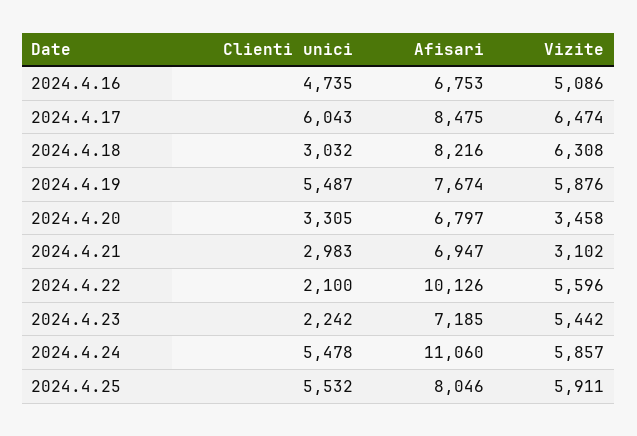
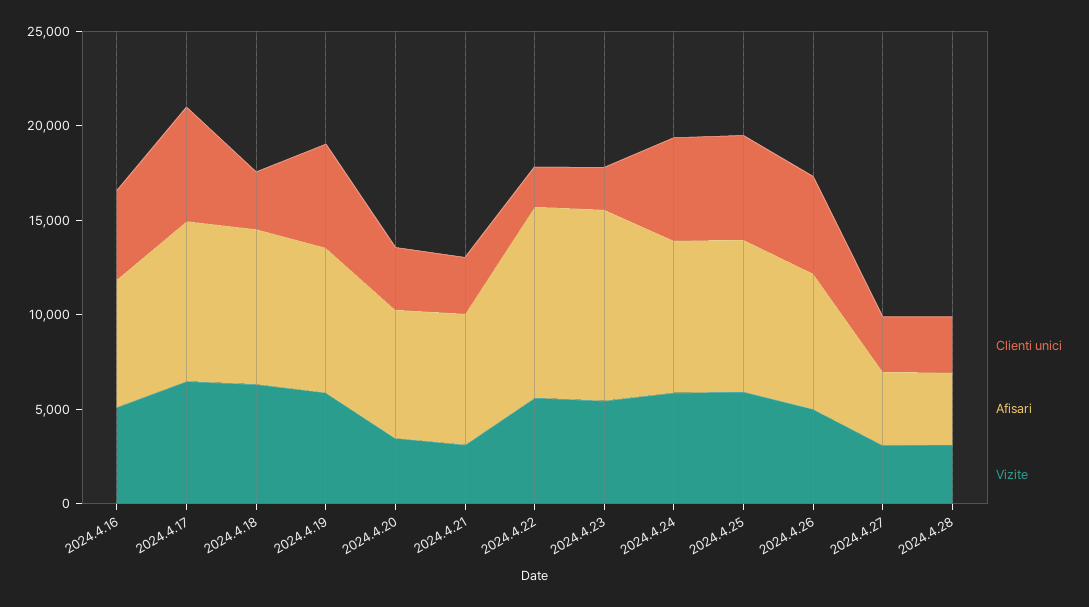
Afisari, 2024.4.23: 7185 -> 10000
Afisari, 2024.4.24: 11060 -> 8000
Clienti unici, 2024.4.26: none -> 5000
Afisari, 2024.4.26: none -> 7000
Vizite, 2024.4.26: none -> 5000
Clienti unici, 2024.4.27: none -> 3000
Afisari, 2024.4.27: none -> 4000
Vizite, 2024.4.27: none -> 3000
Clienti unici, 2024.4.28: none -> 3000
Afisari, 2024.4.28: none -> 4000
Vizite, 2024.4.28: none -> 3000

